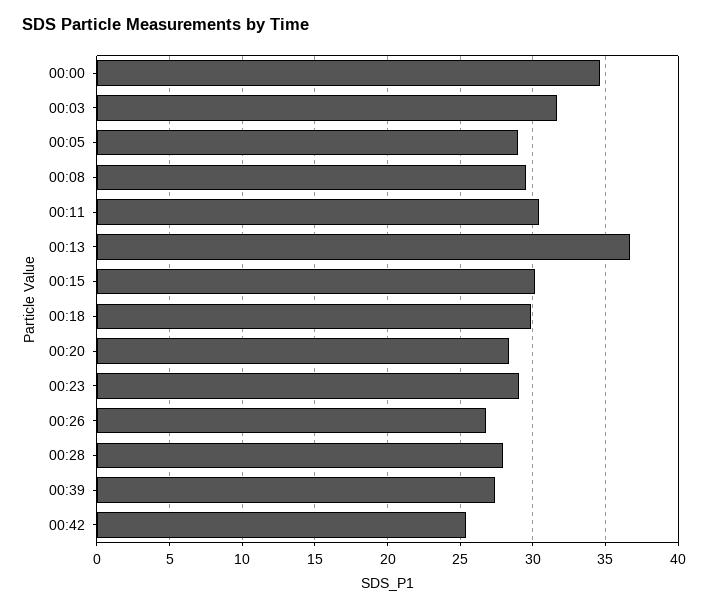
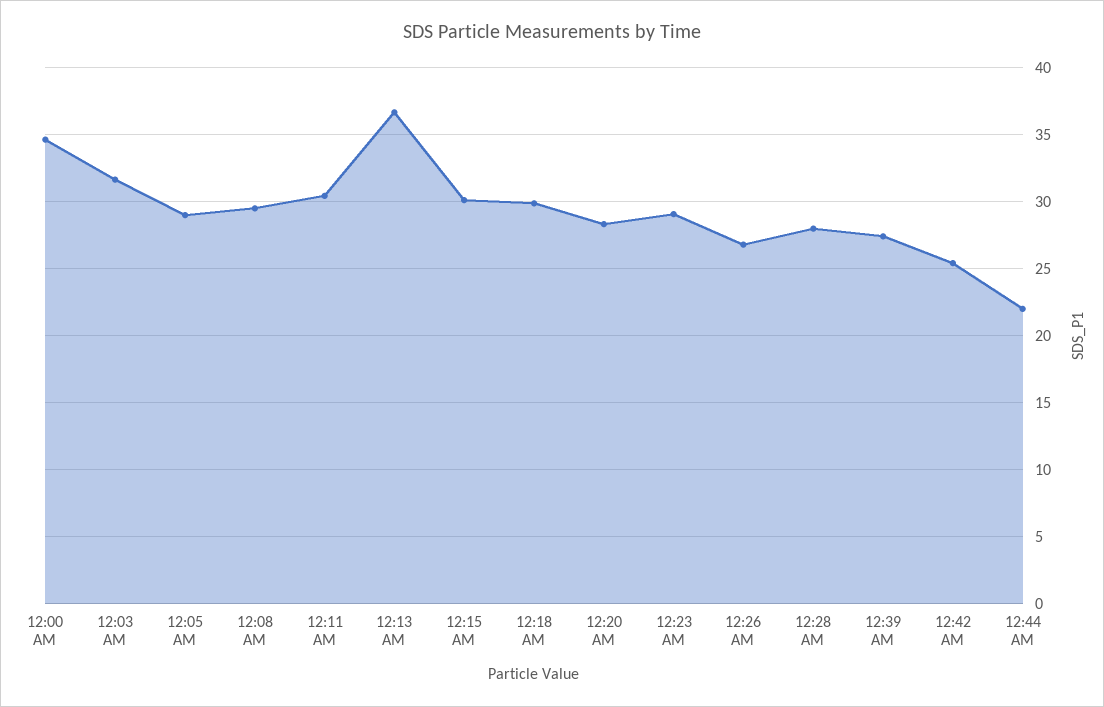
12:44 AM: none -> 22

